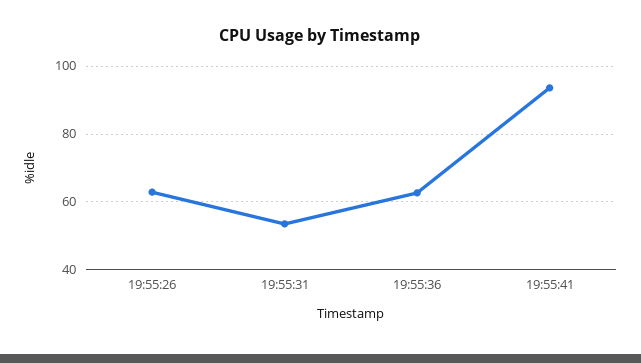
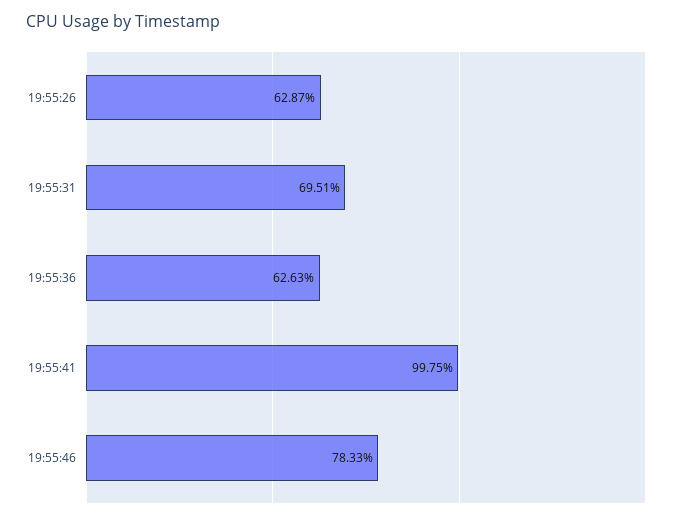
19:55:31: 54 -> 69.51
19:55:41: 94 -> 99.75
19:55:46: none -> 78.33

